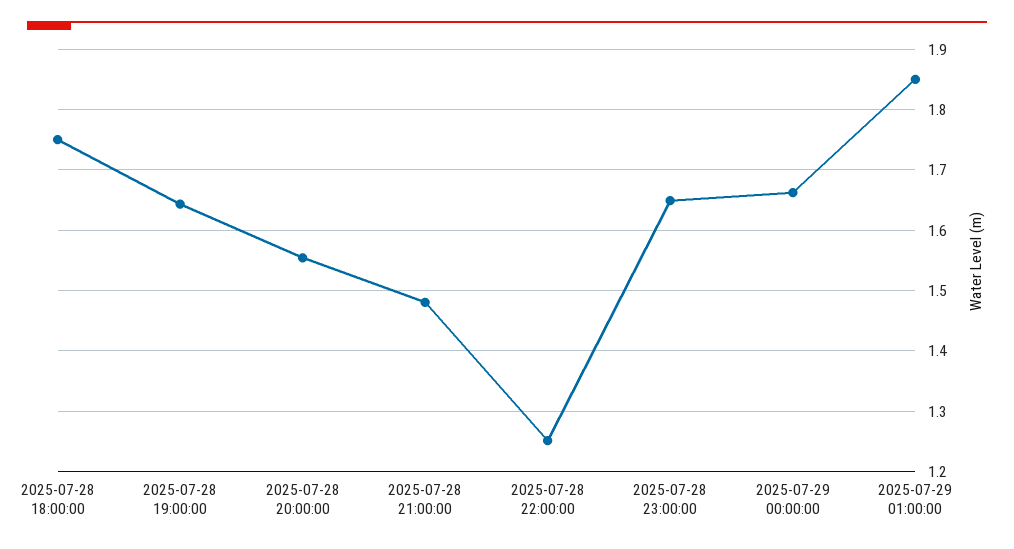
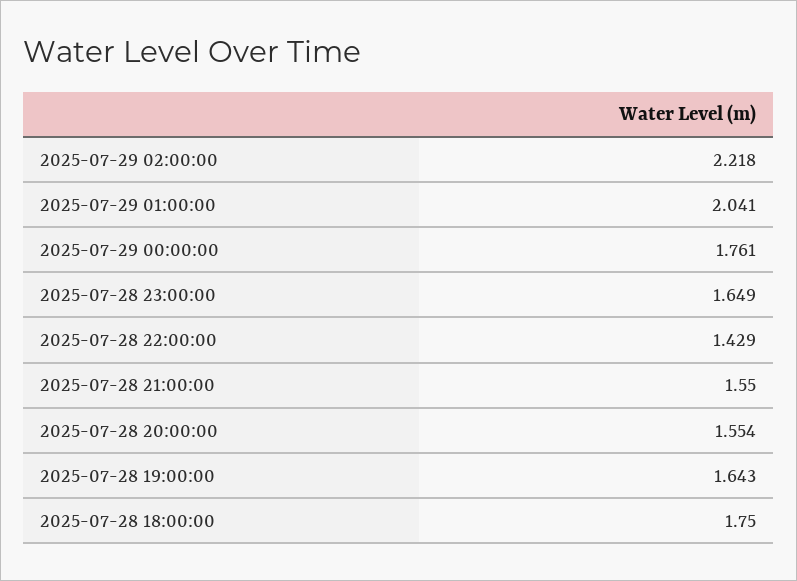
2025-07-28 21:00:00: 1.48 -> 1.55
2025-07-28 22:00:00: 1.25 -> 1.429
2025-07-29 00:00:00: 1.66 -> 1.761
2025-07-29 01:00:00: 1.85 -> 2.041
2025-07-29 02:00:00: none -> 2.218

